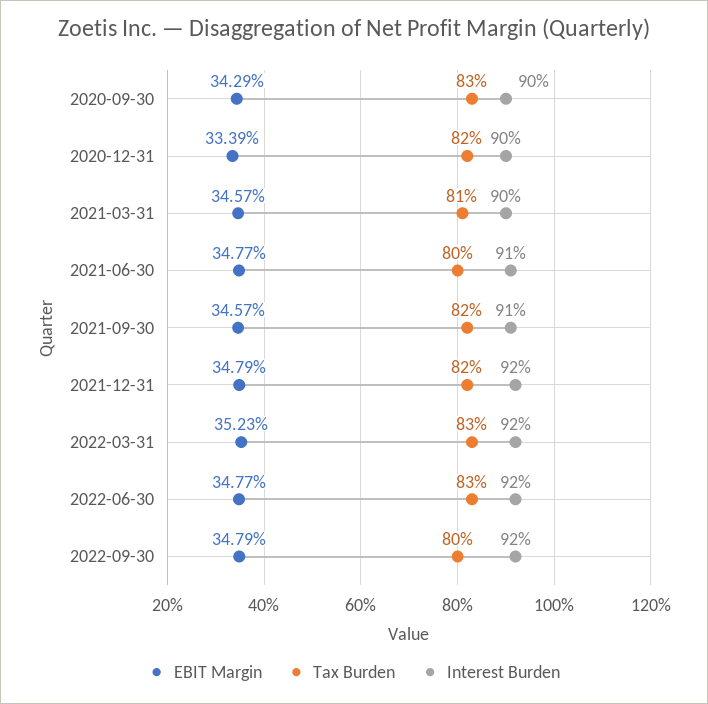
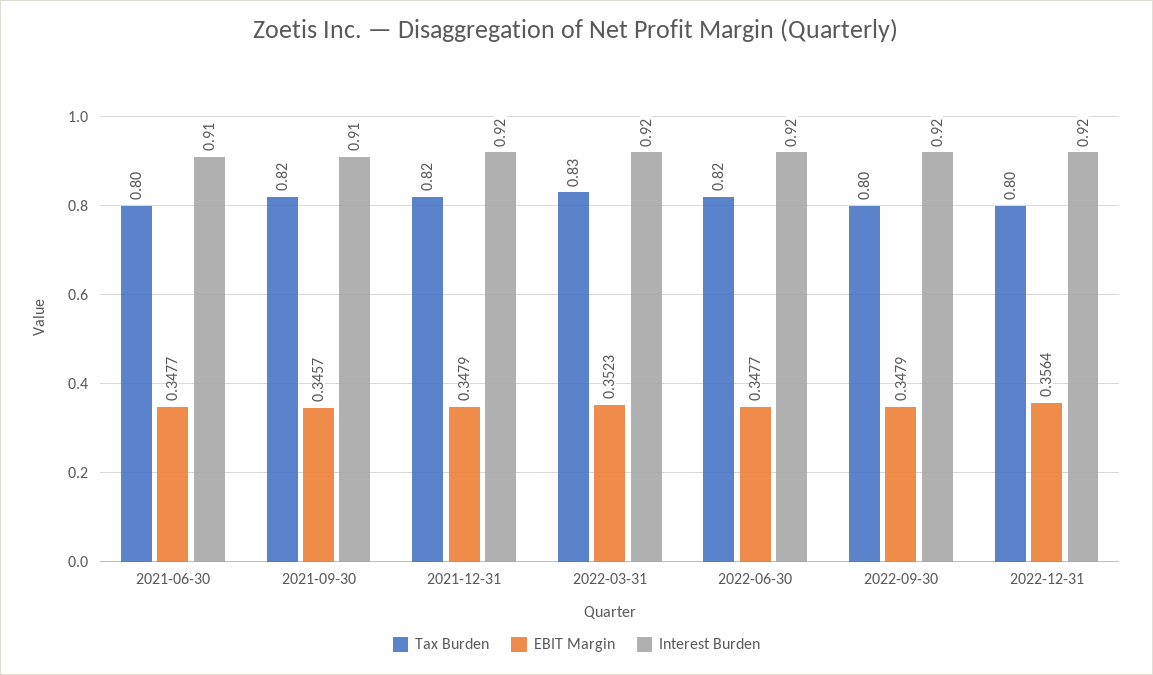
EBIT Margin, 2020-09-30: 0.3429 -> none
Tax Burden, 2020-09-30: 0.83 -> none
Interest Burden, 2020-09-30: 0.9 -> none
EBIT Margin, 2020-12-31: 0.3339 -> none
Tax Burden, 2020-12-31: 0.82 -> none
Interest Burden, 2020-12-31: 0.9 -> none
EBIT Margin, 2021-03-31: 0.3457 -> none
Tax Burden, 2021-03-31: 0.81 -> none
Interest Burden, 2021-03-31: 0.9 -> none
Tax Burden, 2022-06-30: 0.83 -> 0.82
Tax Burden, 2022-12-31: none -> 0.8
EBIT Margin, 2022-12-31: none -> 0.3564
Interest Burden, 2022-12-31: none -> 0.92

